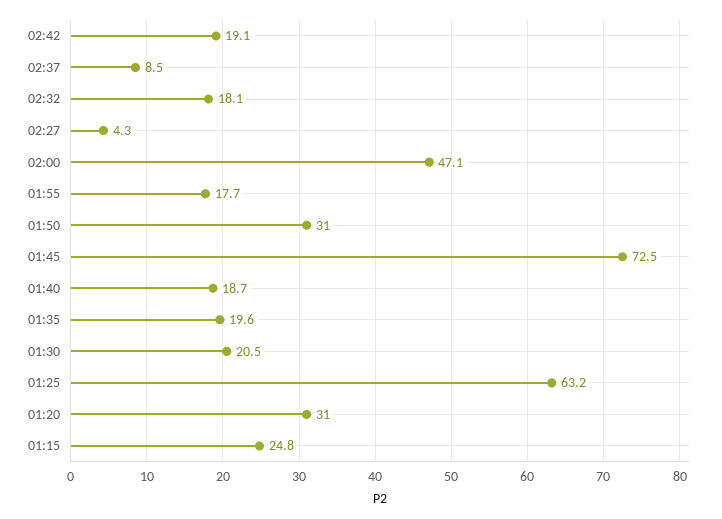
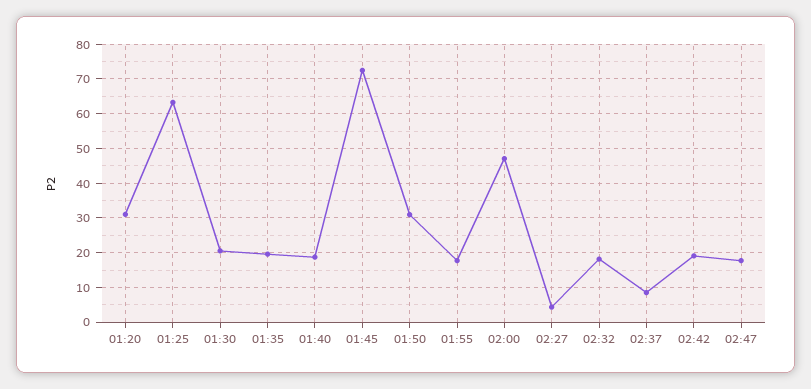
01:15: 24.8 -> none
02:47: none -> 18

